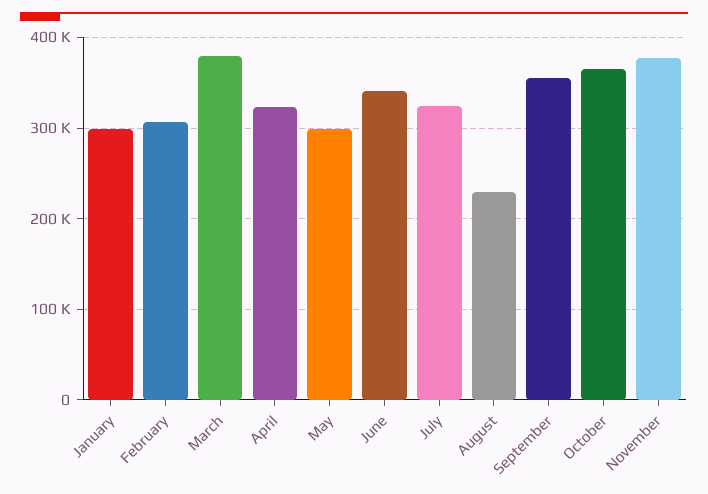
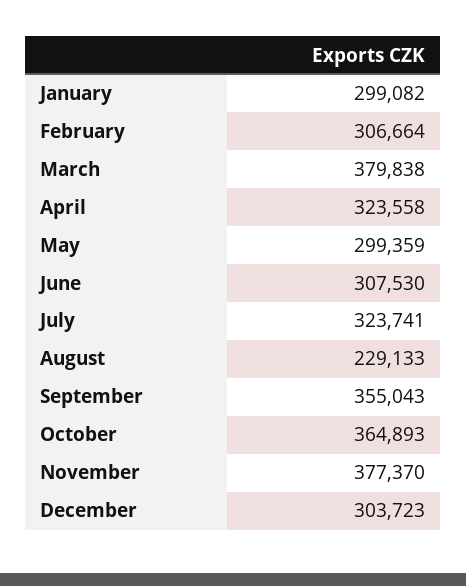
June: 340000 -> 307530
December: none -> 303723

